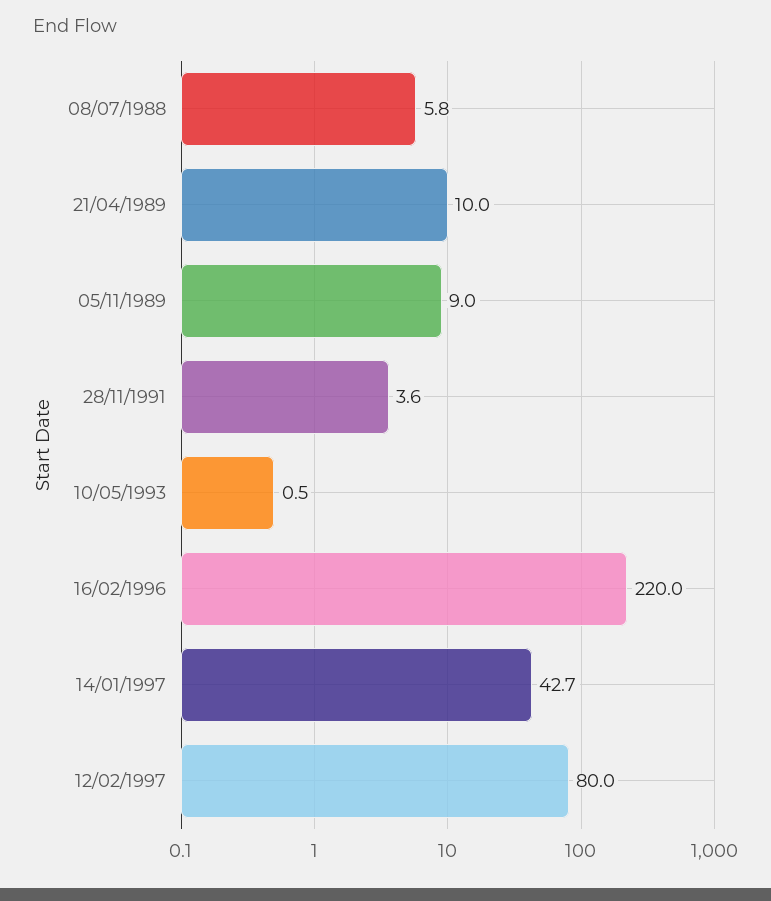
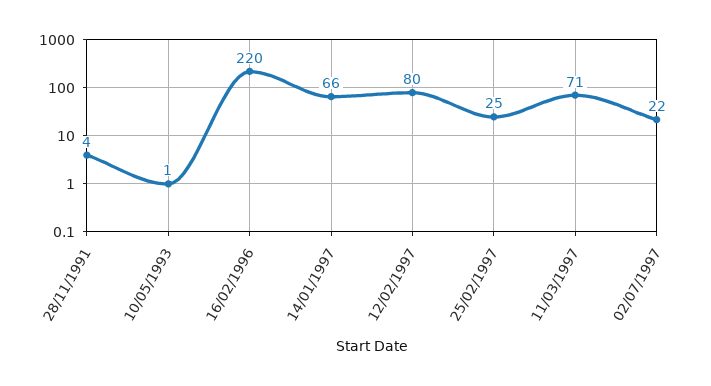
08/07/1988: 5.8 -> none
21/04/1989: 10 -> none
05/11/1989: 9 -> none
14/01/1997: 42.7 -> 66
25/02/1997: none -> 25
11/03/1997: none -> 71
02/07/1997: none -> 22

